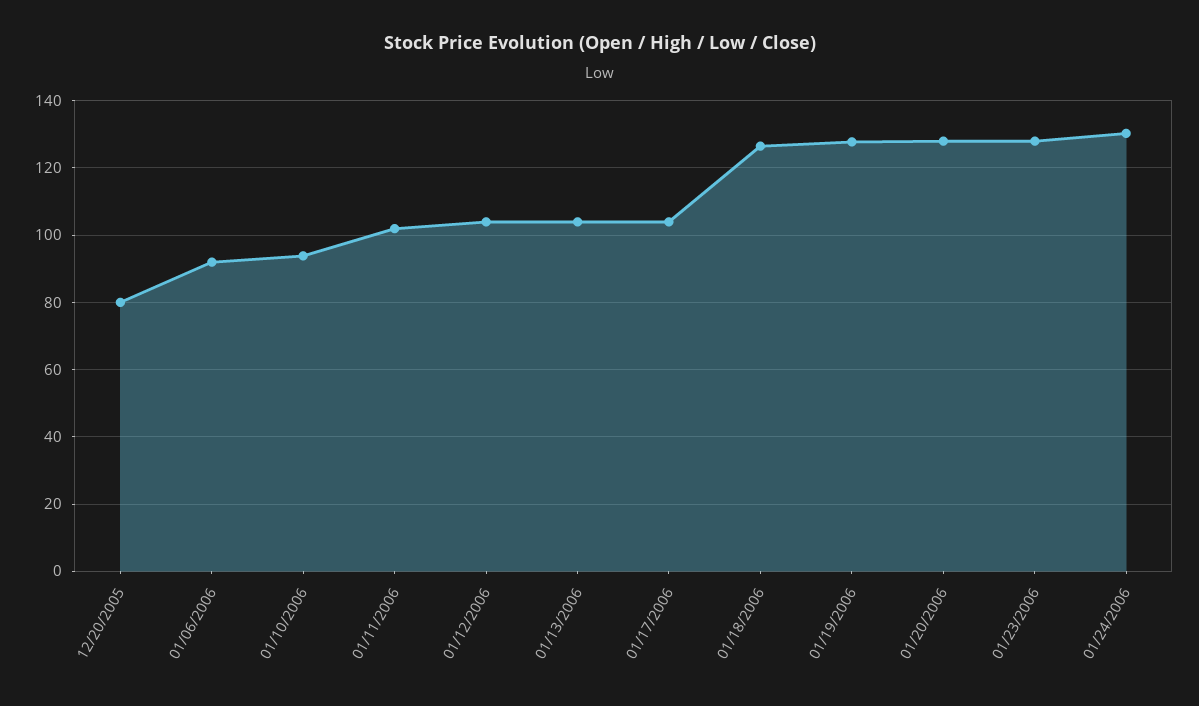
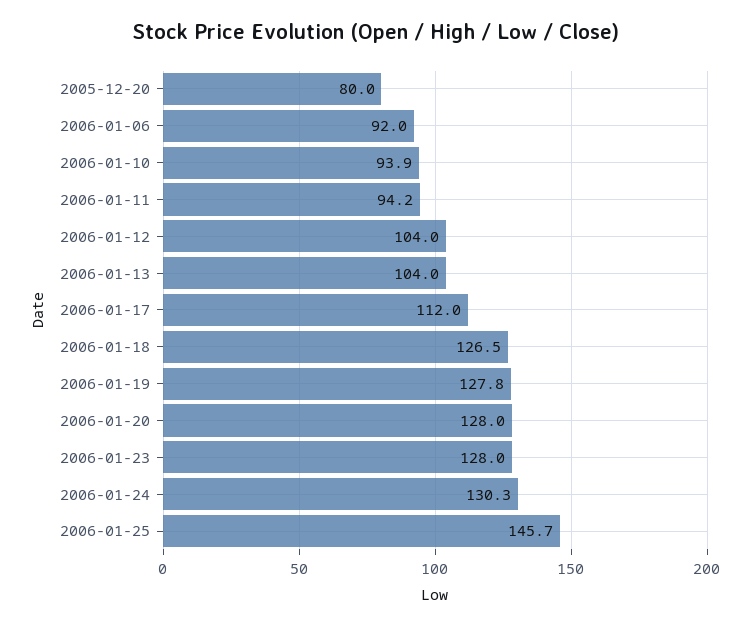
01/11/2006: 102 -> 94.2
01/17/2006: 104 -> 112
2006-01-25: none -> 145.7

